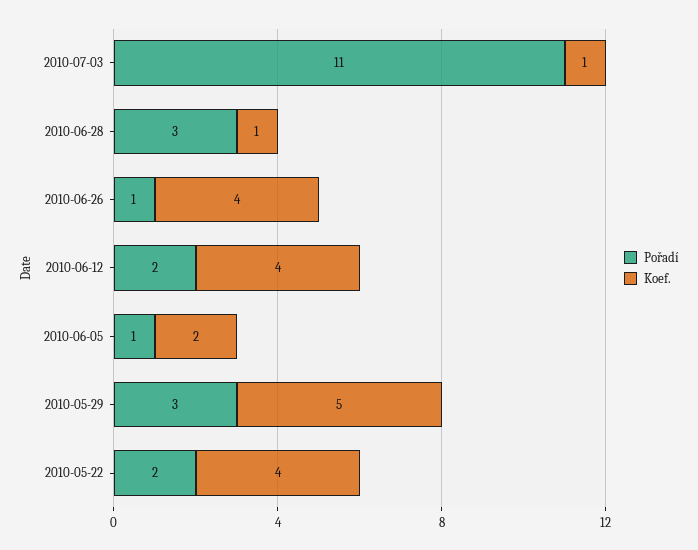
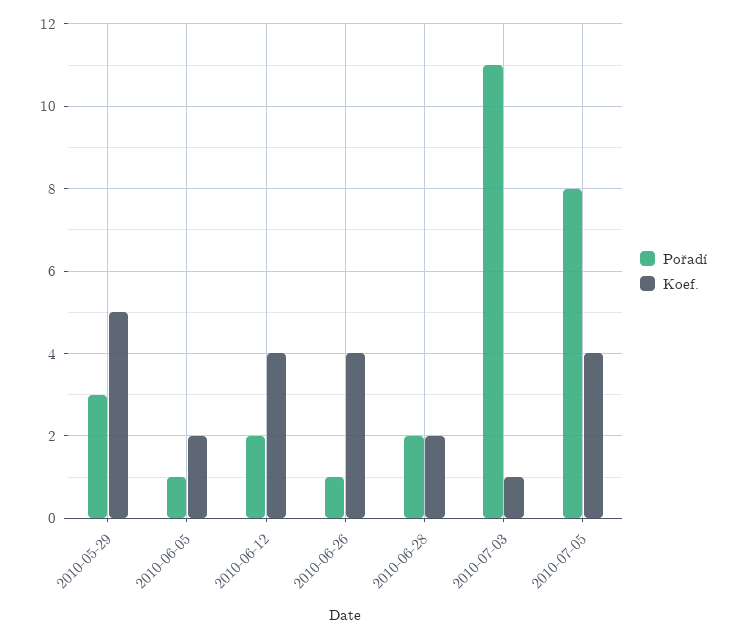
Pořadí, 2010-06-28: 3 -> 2
Koef., 2010-06-28: 1 -> 2
Pořadí, 2010-05-22: 2 -> none
Koef., 2010-05-22: 4 -> none
Pořadí, 2010-07-05: none -> 8
Koef., 2010-07-05: none -> 4

